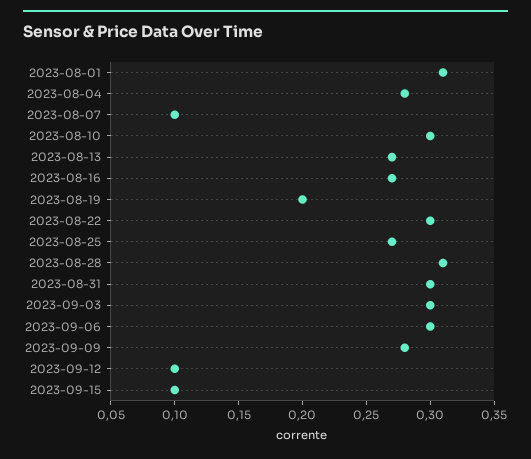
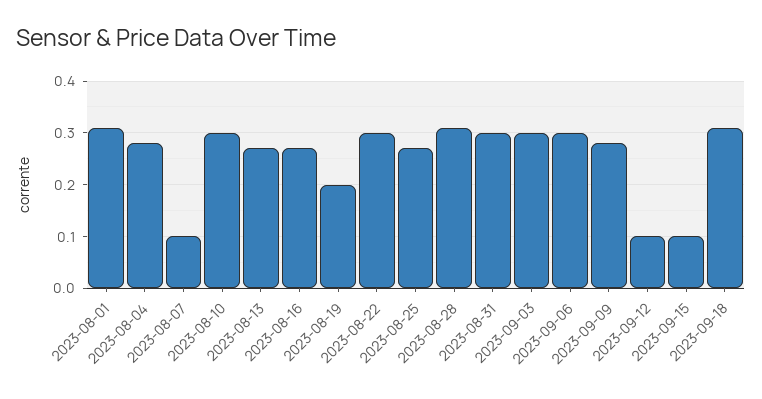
2023-09-18: none -> 0.3

